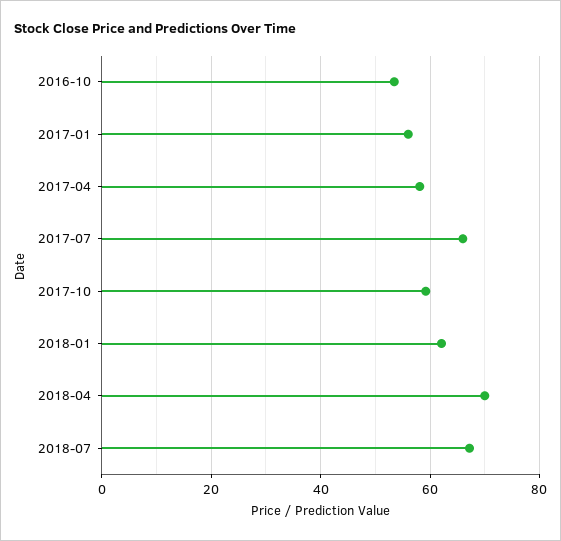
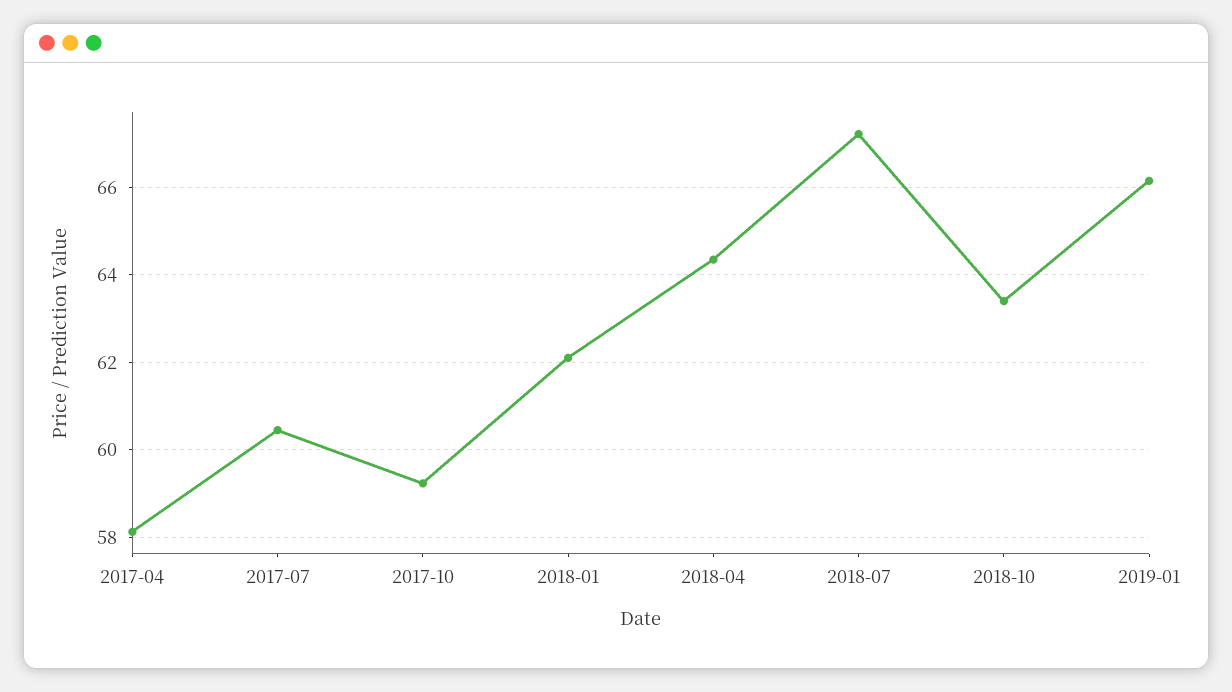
2016-10: 54 -> none
2017-01: 56 -> none
2017-07: 66 -> 60.4
2018-04: 70 -> 64.4
2018-10: none -> 63.4
2019-01: none -> 66.2

